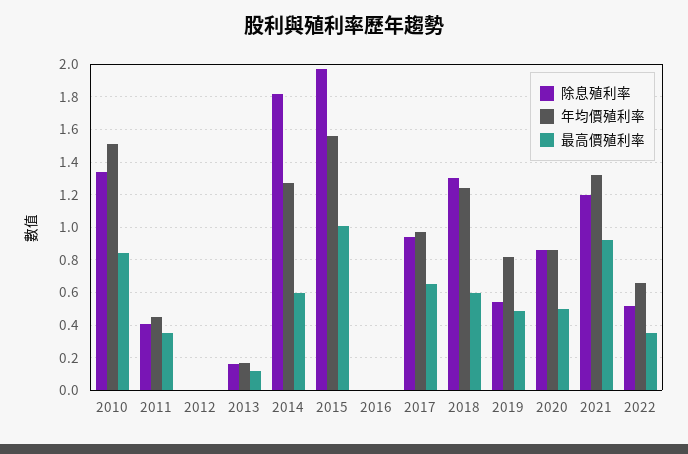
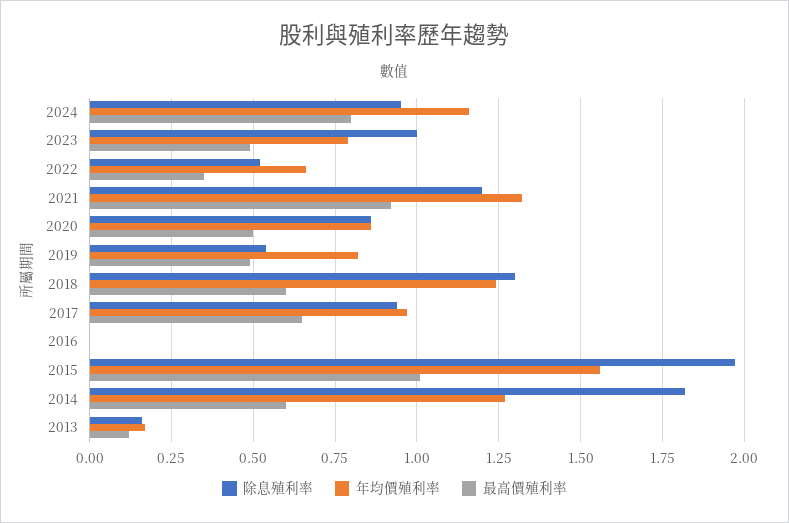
除息殖利率, 2010: 1.35 -> none
年均價殖利率, 2010: 1.5 -> none
最高價殖利率, 2010: 0.85 -> none
除息殖利率, 2011: 0.4 -> none
年均價殖利率, 2011: 0.45 -> none
最高價殖利率, 2011: 0.35 -> none
除息殖利率, 2012: 0 -> none
年均價殖利率, 2012: 0 -> none
最高價殖利率, 2012: 0 -> none
除息殖利率, 2024: none -> 0.95
年均價殖利率, 2024: none -> 1.15
最高價殖利率, 2024: none -> 0.8
除息殖利率, 2023: none -> 1
年均價殖利率, 2023: none -> 0.8
最高價殖利率, 2023: none -> 0.5

